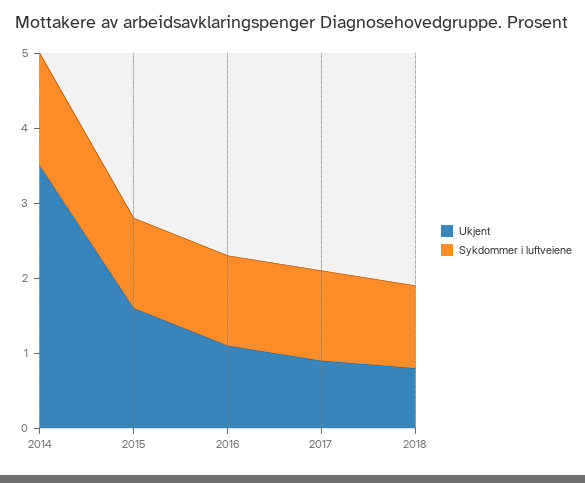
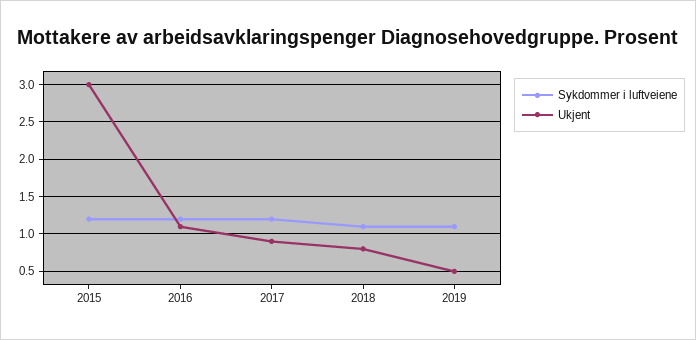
Ukjent, 2014: 3.5 -> none
Sykdommer i luftveiene, 2014: 1.5 -> none
Ukjent, 2015: 1.5 -> 3
Sykdommer i luftveiene, 2019: none -> 1.1
Ukjent, 2019: none -> 0.5

